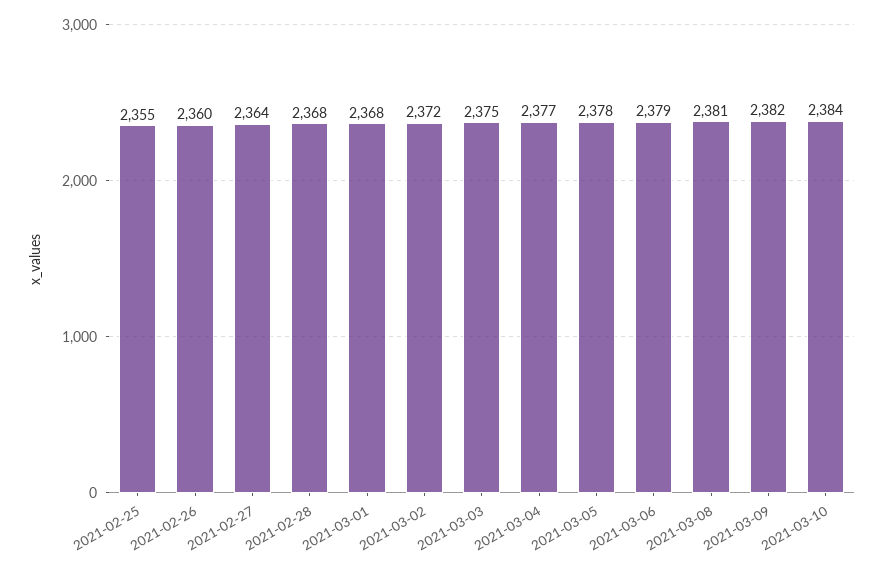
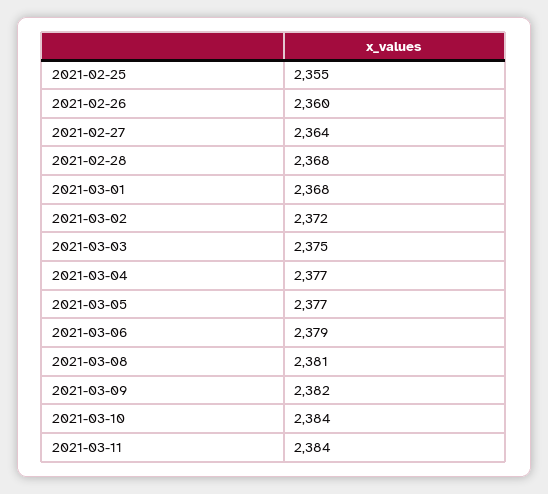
2021-03-05: 2378 -> 2377
2021-03-11: none -> 2384

